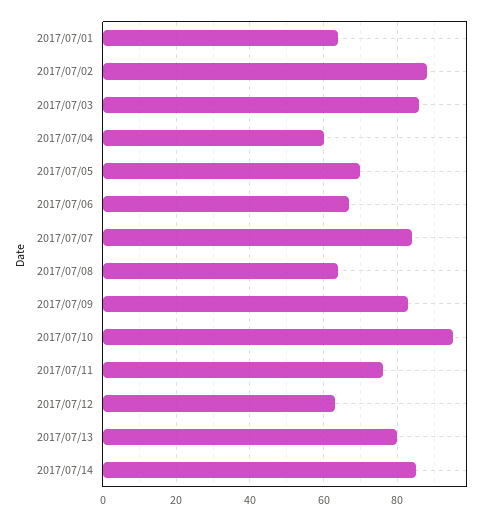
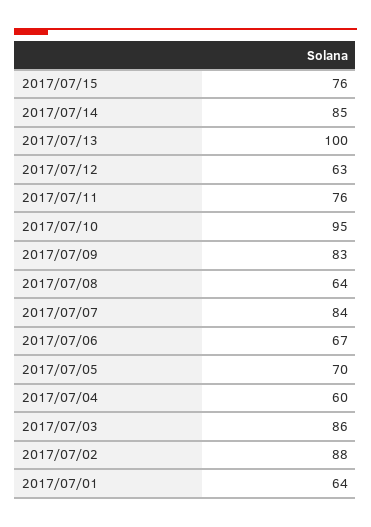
2017/07/13: 80 -> 100
2017/07/15: none -> 76

